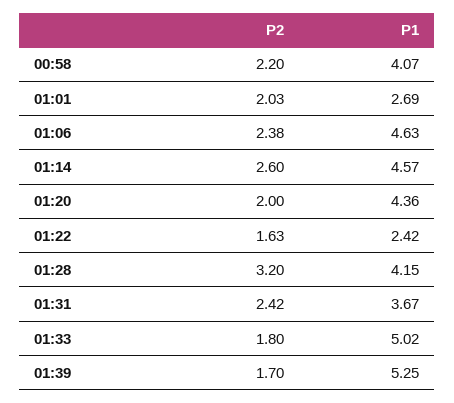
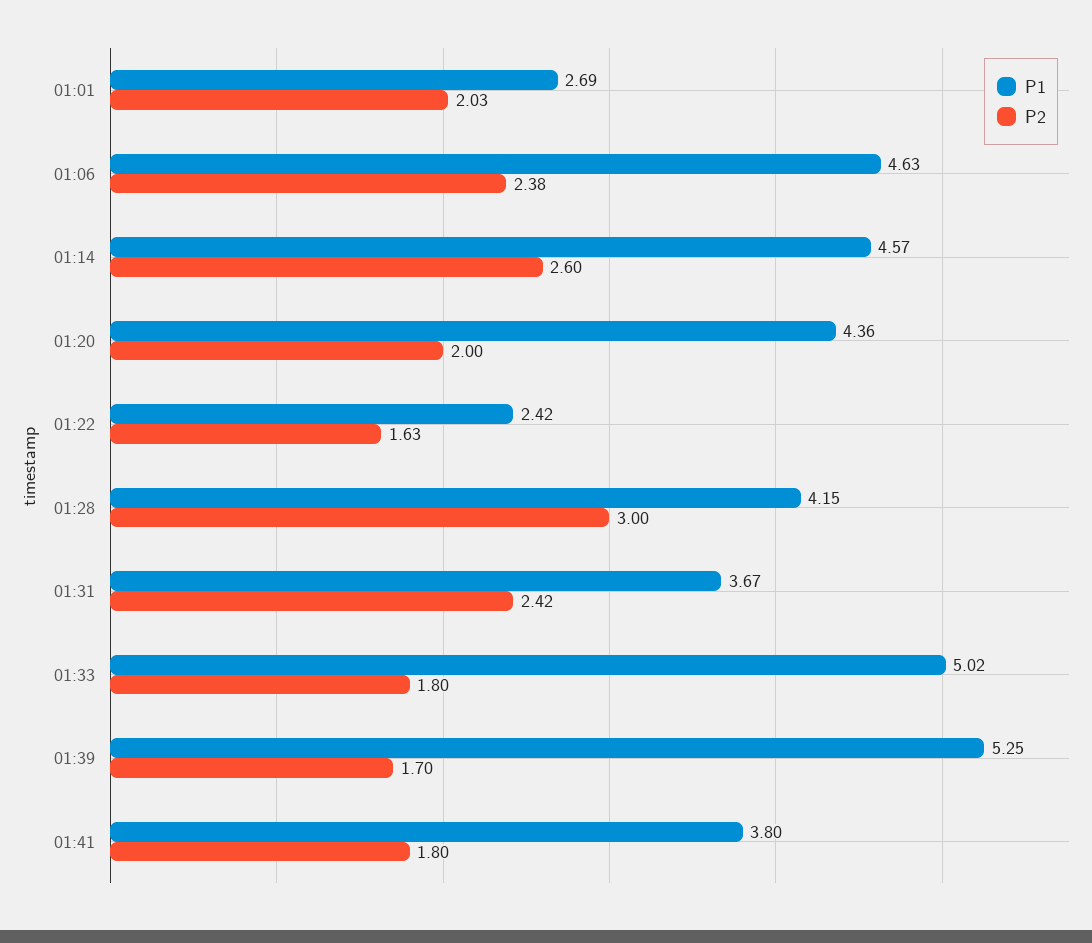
P2, 00:58: 2.2 -> none
P1, 00:58: 4.07 -> none
P2, 01:28: 3.2 -> 3
P1, 01:41: none -> 3.8
P2, 01:41: none -> 1.8

